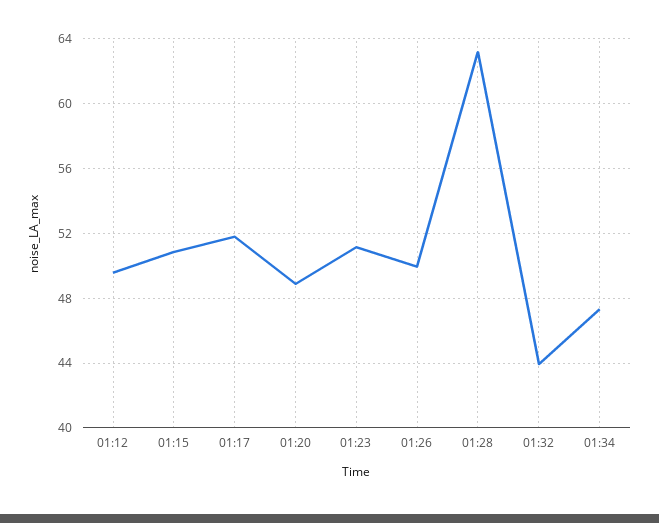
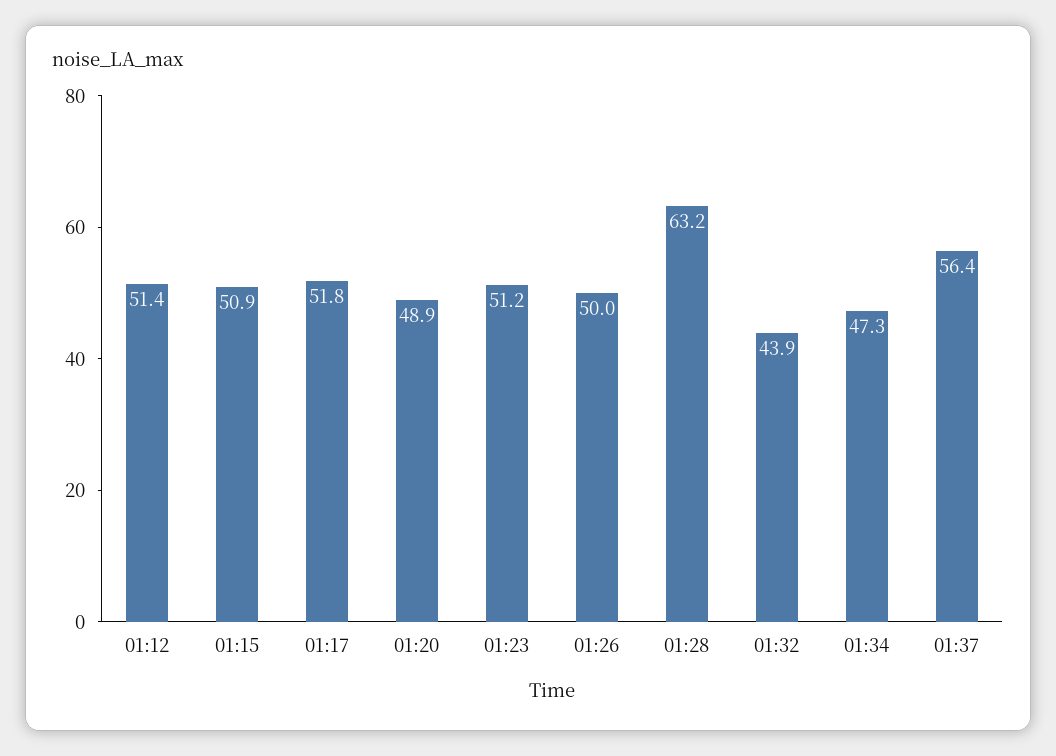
01:12: 49.5 -> 51.4
01:37: none -> 56.4

